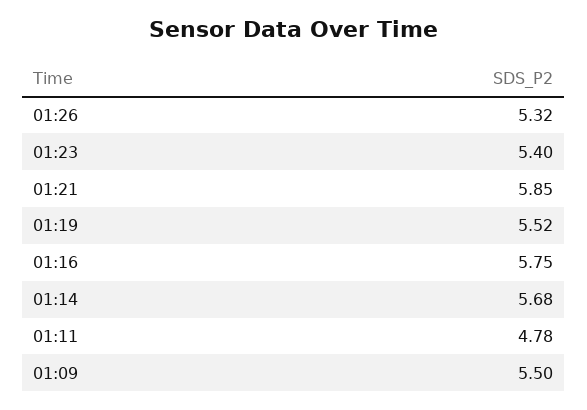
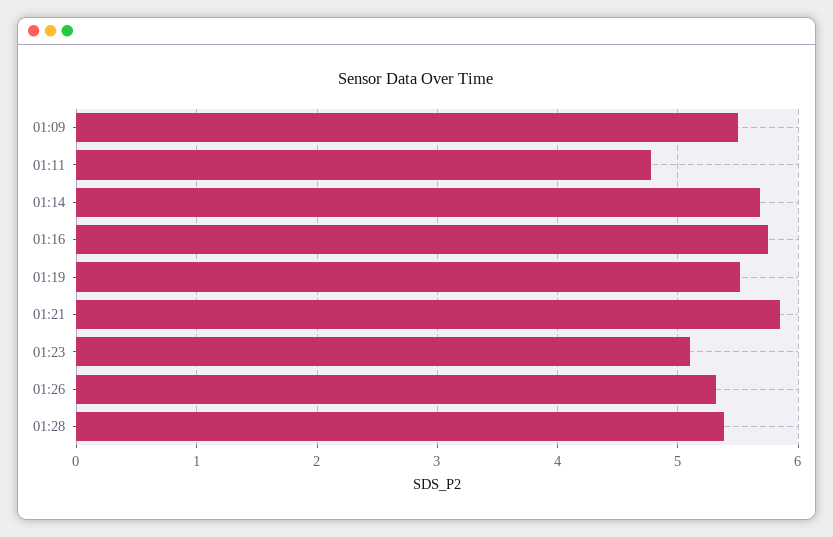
01:23: 5.4 -> 5.1
01:28: none -> 5.4

